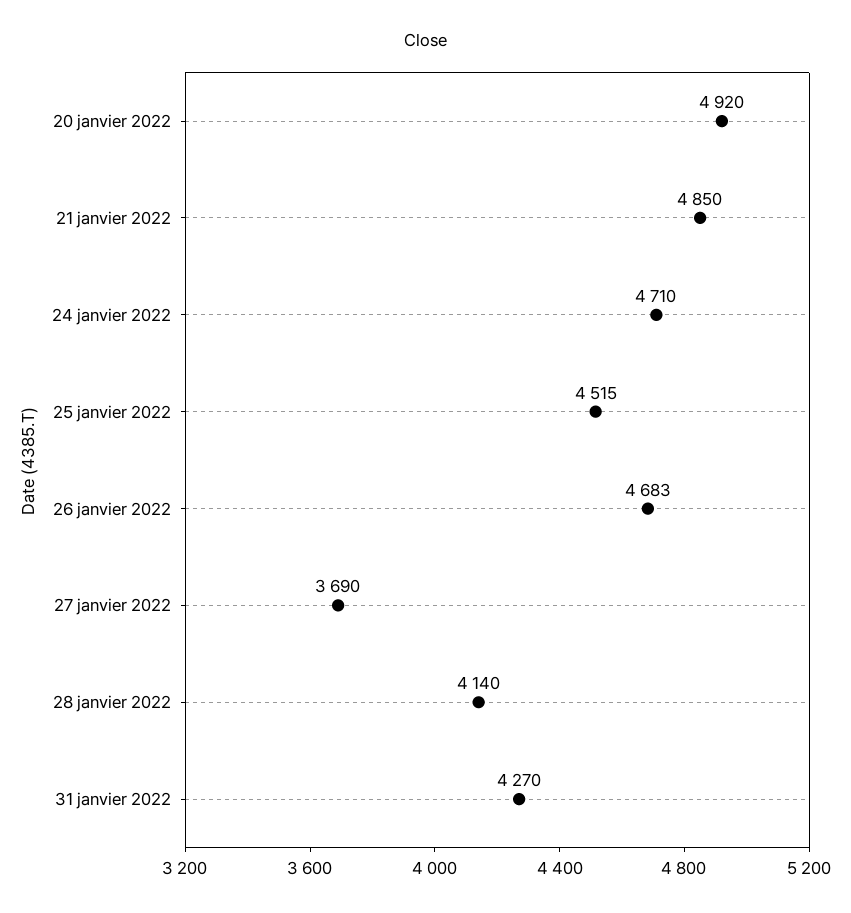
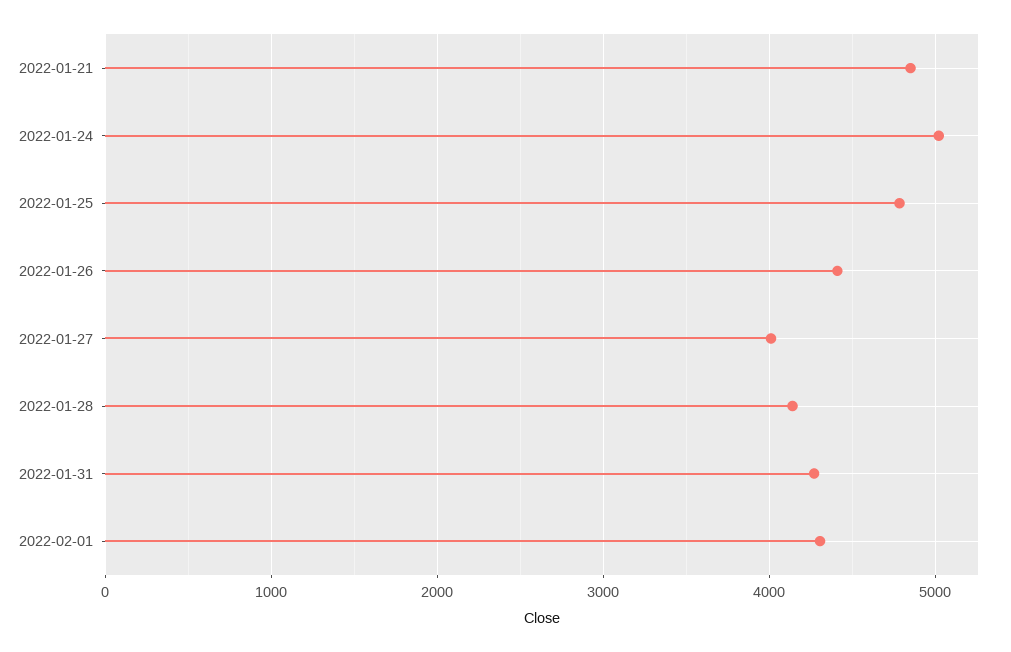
20 janvier 2022: 4920 -> none
24 janvier 2022: 4710 -> 5000
25 janvier 2022: 4515 -> 4800
26 janvier 2022: 4683 -> 4400
27 janvier 2022: 3690 -> 4000
2022-02-01: none -> 4300

